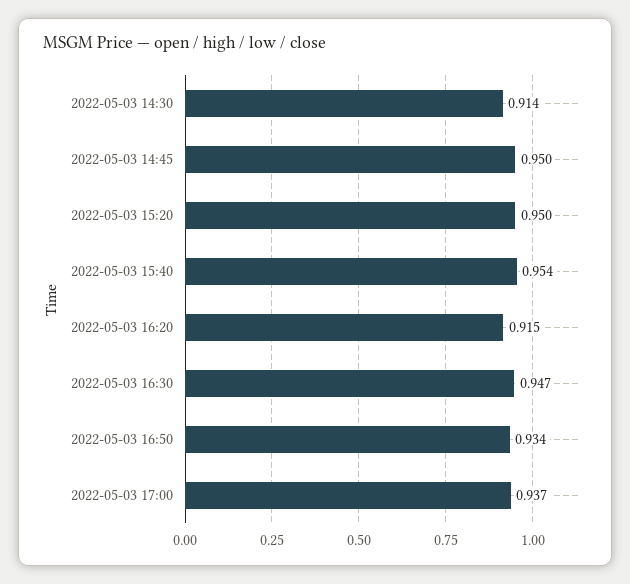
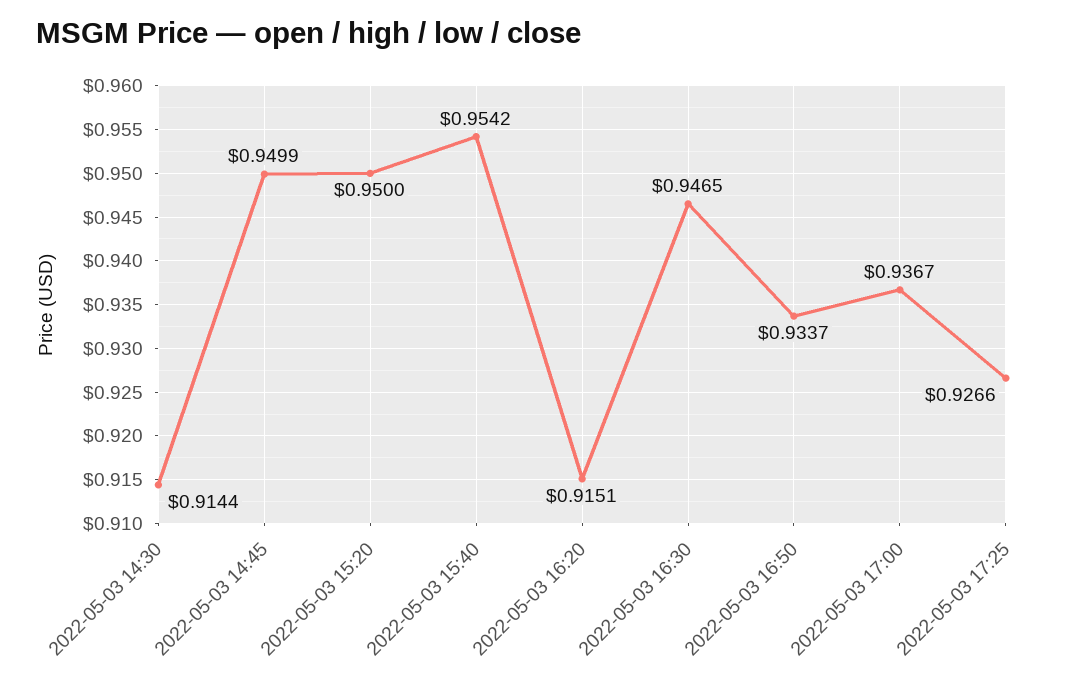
2022-05-03 17:25: none -> 0.9266

